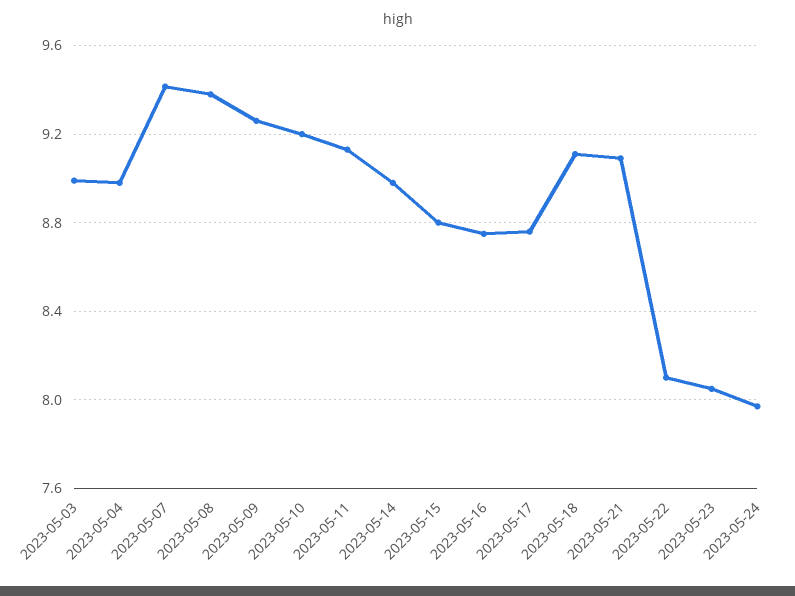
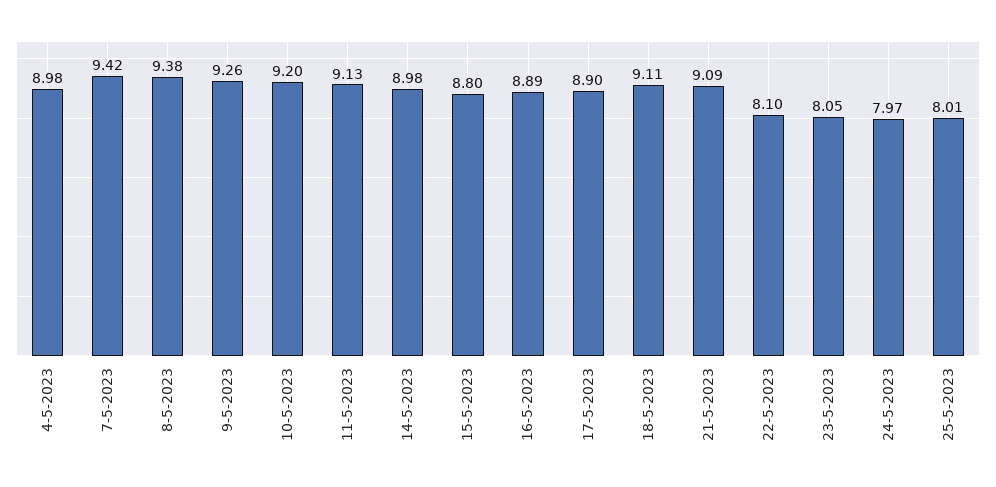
2023-05-03: 9 -> none
2023-05-16: 8.75 -> 8.89
2023-05-17: 8.75 -> 8.9
25-5-2023: none -> 8.01

